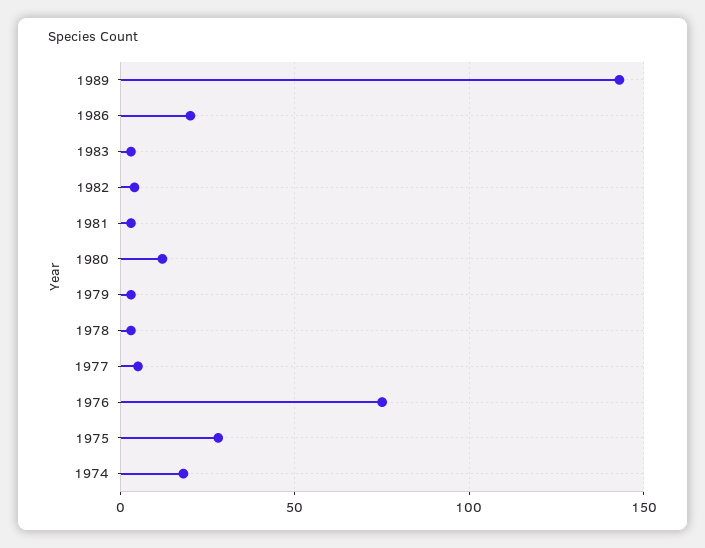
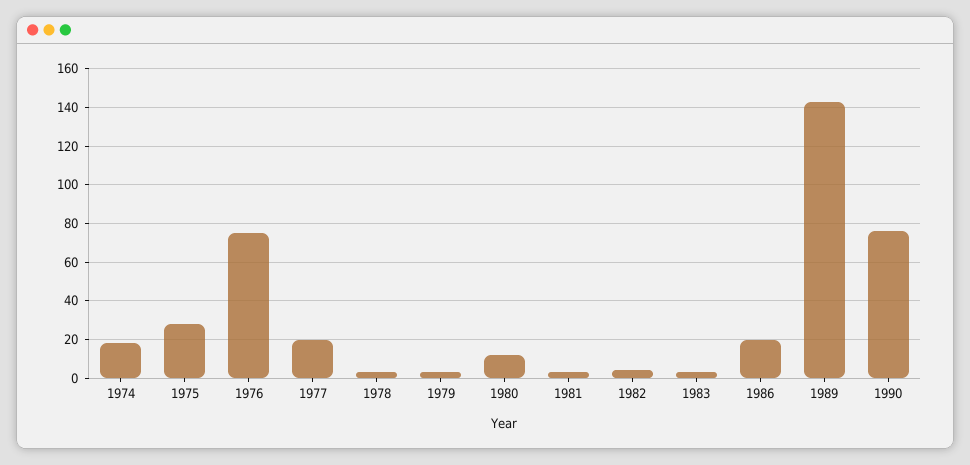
1977: 5 -> 20
1990: none -> 75

